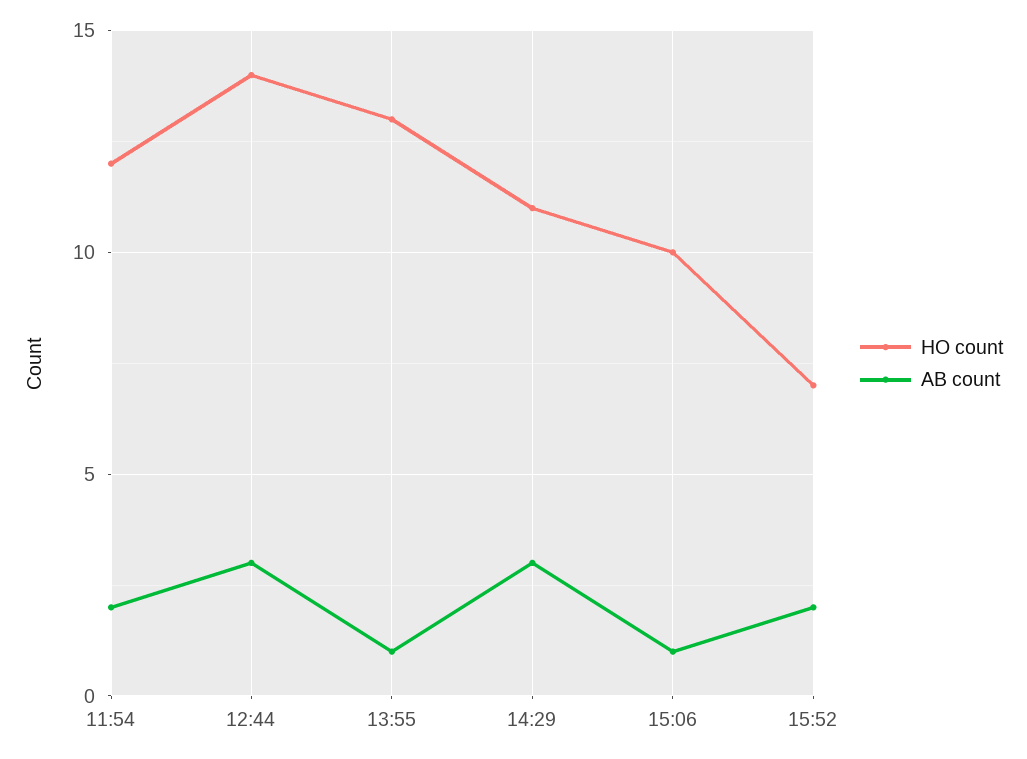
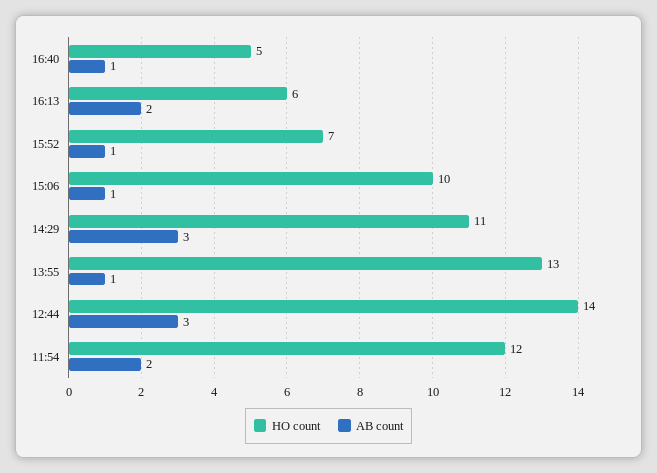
AB count, 15:52: 2 -> 1
HO count, 16:40: none -> 5
AB count, 16:40: none -> 1
HO count, 16:13: none -> 6
AB count, 16:13: none -> 2

